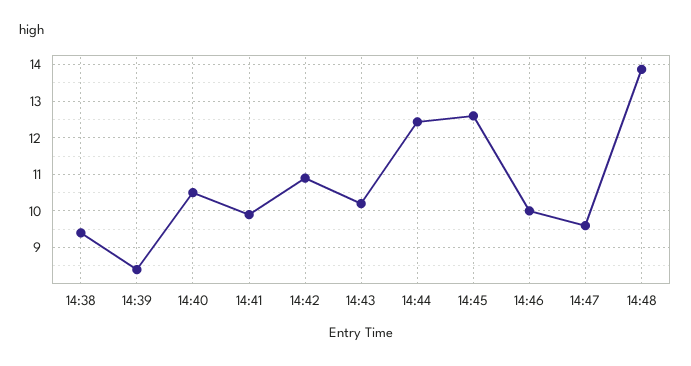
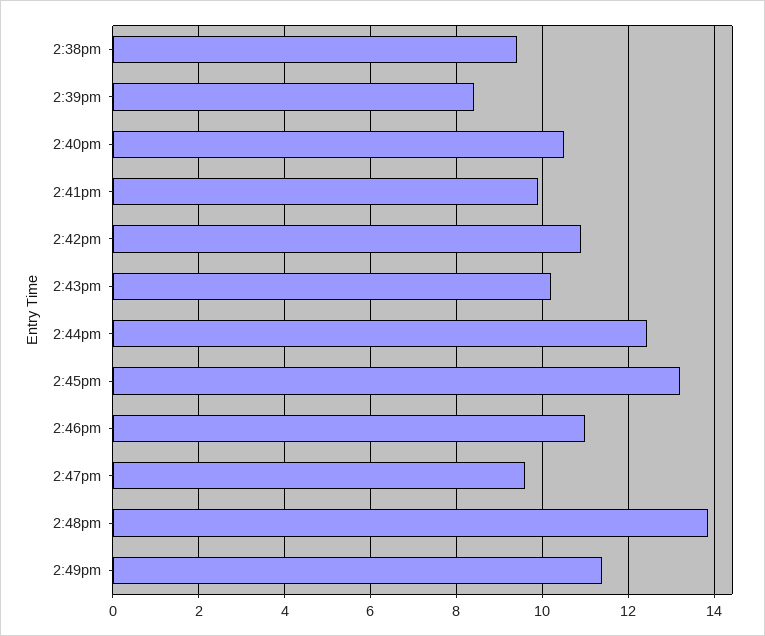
14:45: 12.6 -> 13.2
14:46: 10 -> 11
2:49pm: none -> 11.4

